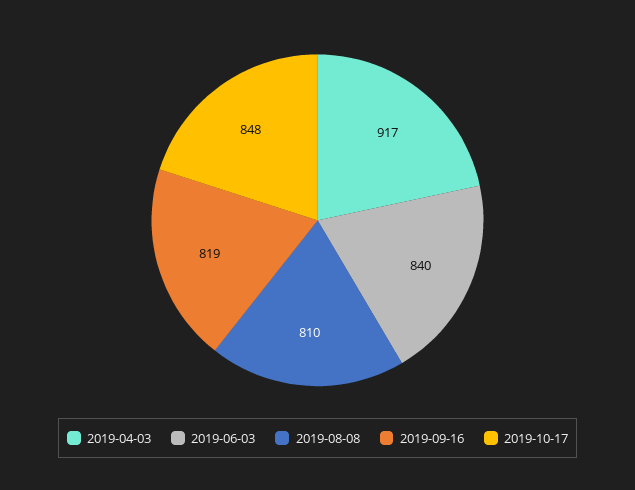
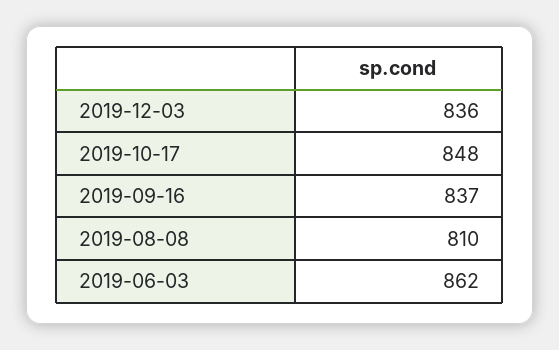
2019-04-03: 917 -> none
2019-06-03: 840 -> 862
2019-09-16: 819 -> 837
2019-12-03: none -> 836

